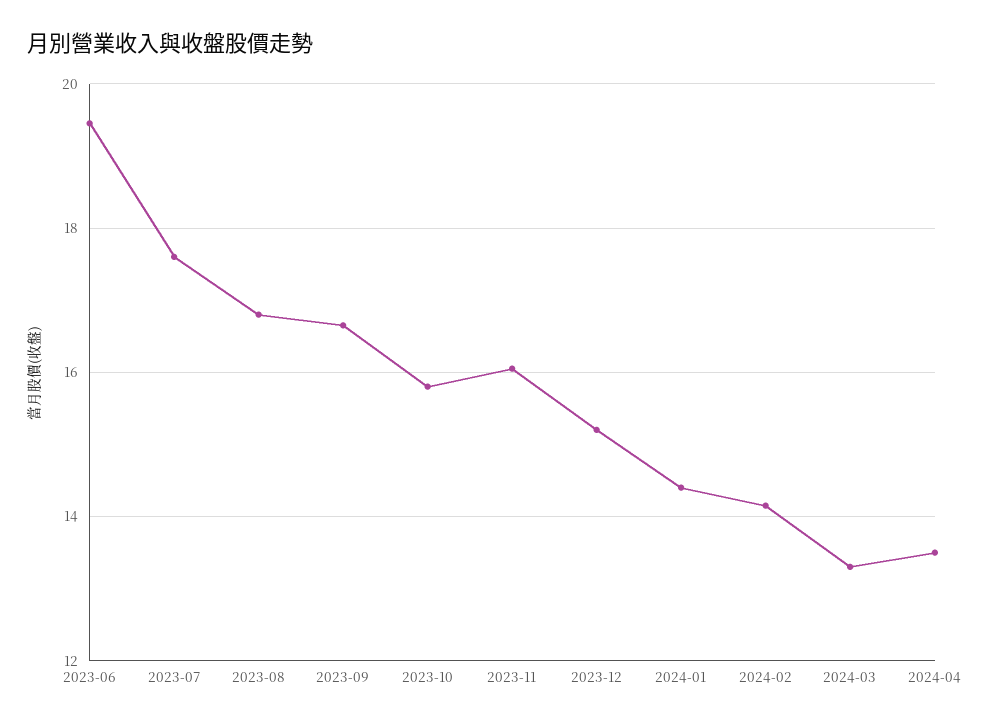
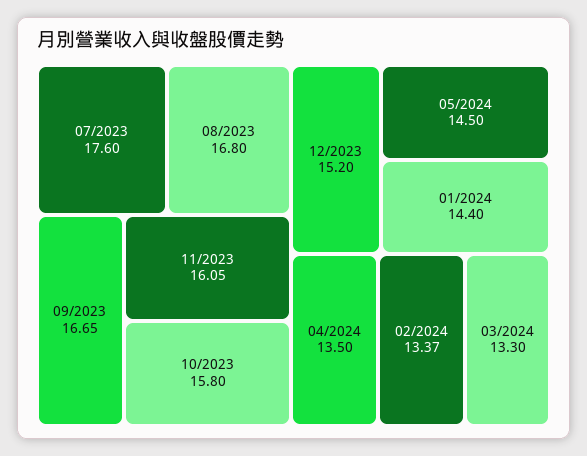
2023-06: 19.4 -> none
2024-02: 14.2 -> 13.37
05/2024: none -> 14.5

